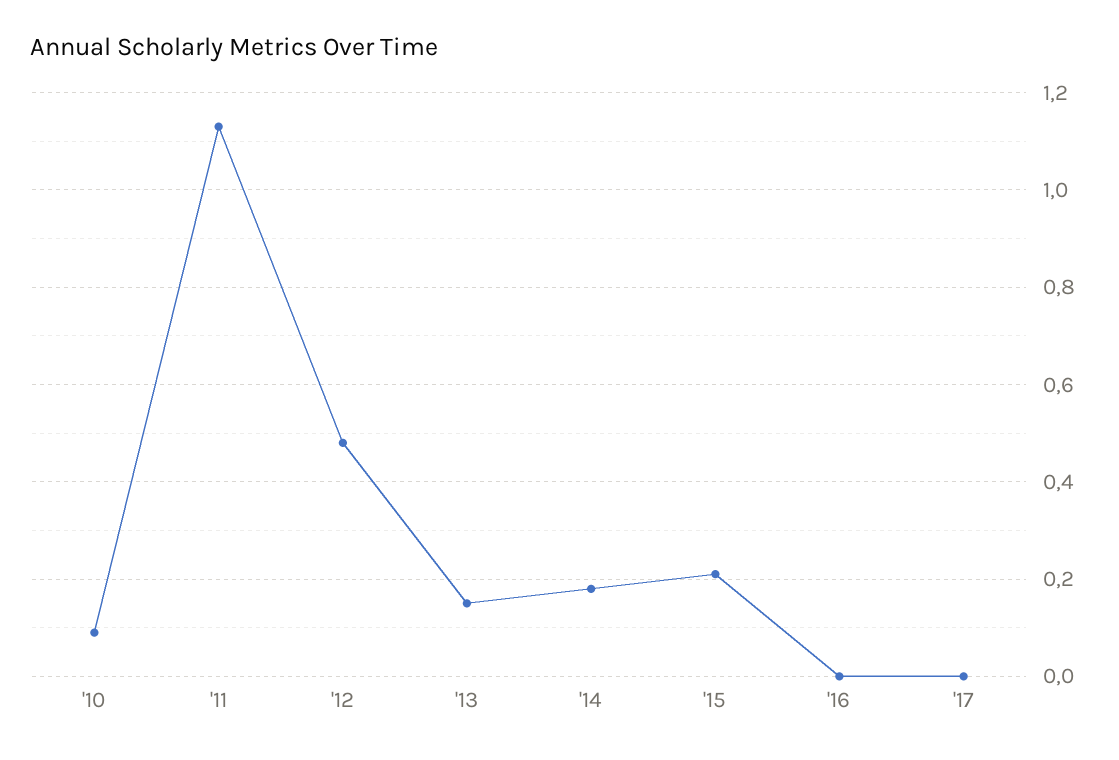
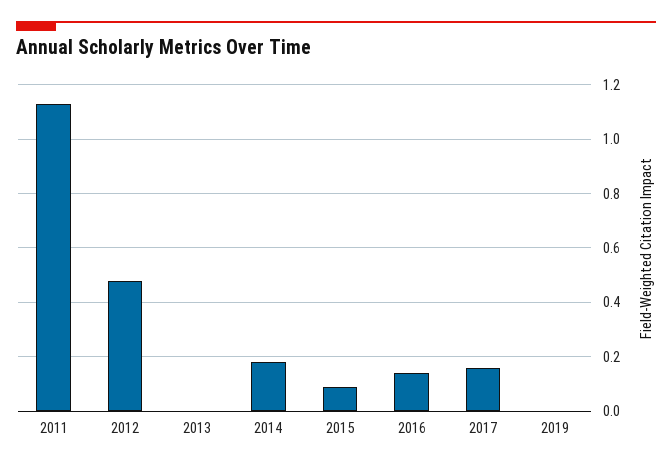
'10: 0.1 -> none
'13: 0.15 -> 0
'15: 0.2 -> 0.1
'16: 0 -> 0.15
'17: 0 -> 0.15
2019: none -> 0

